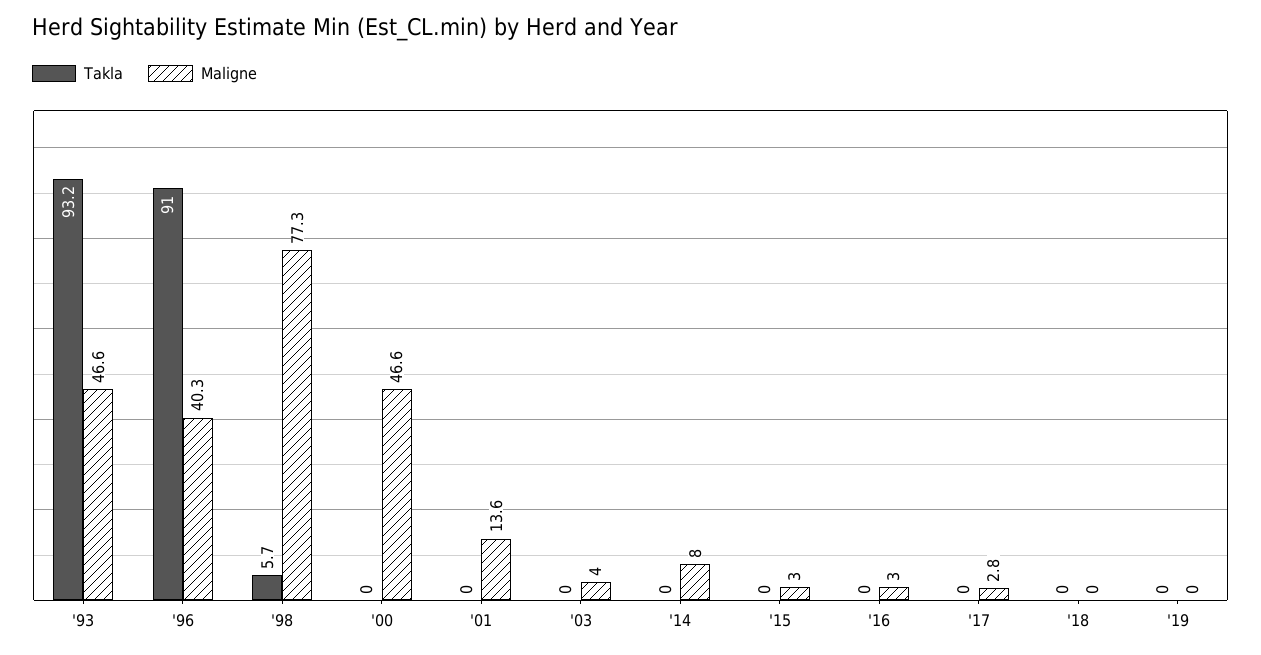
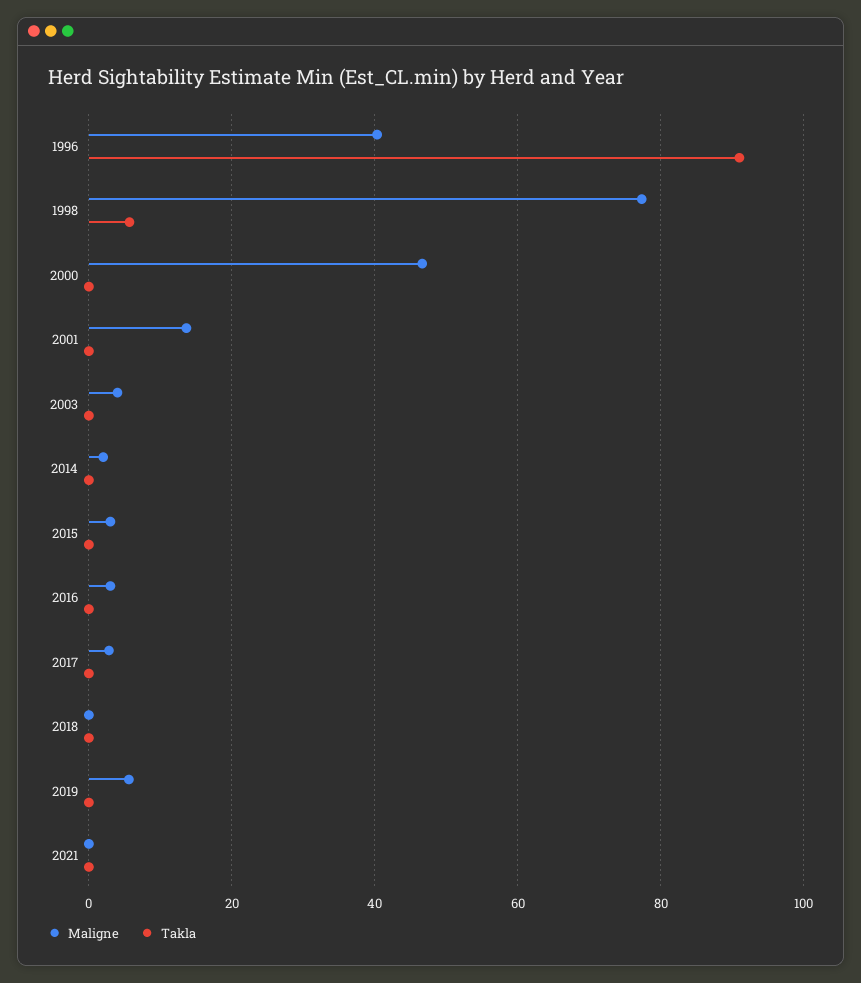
Takla, '93: 93.2 -> none
Maligne, '93: 46.6 -> none
Maligne, '14: 8 -> 2
Maligne, '19: 0 -> 6
Maligne, 2021: none -> 0
Takla, 2021: none -> 0

